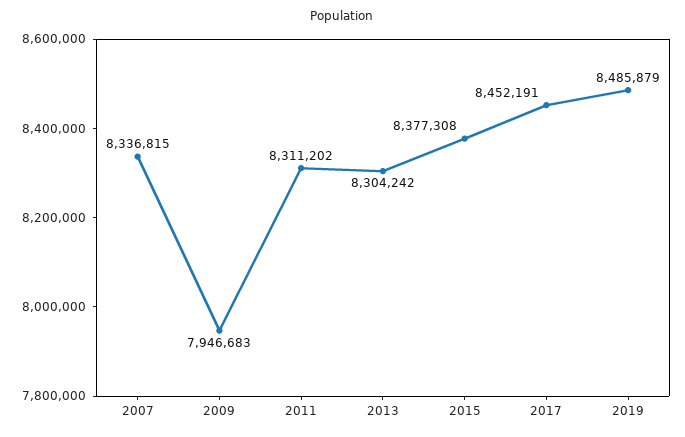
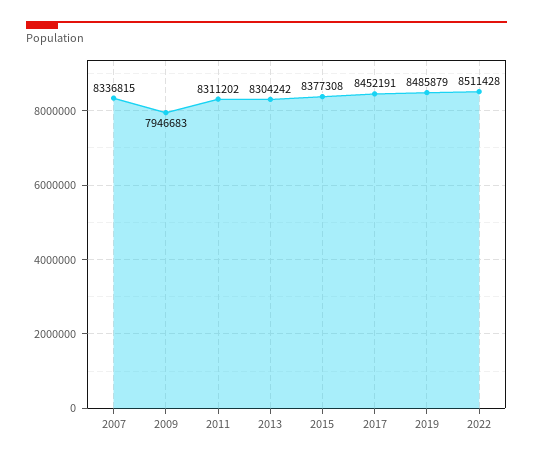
2022: none -> 8511428

